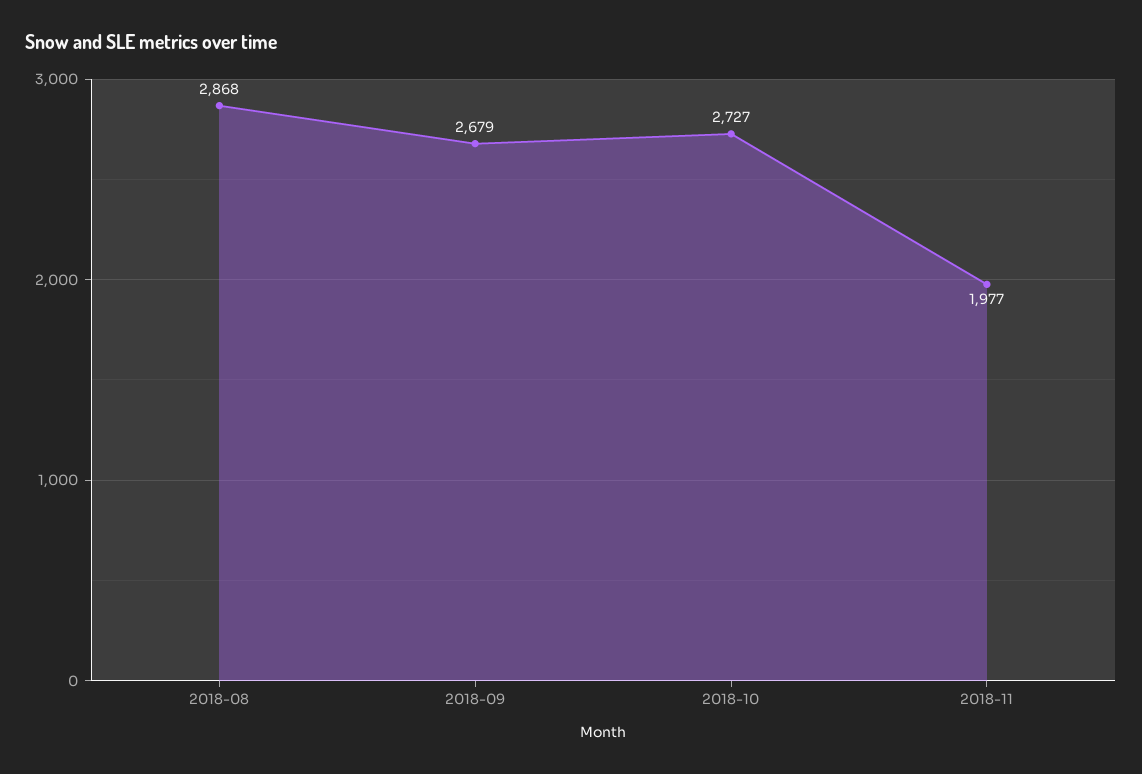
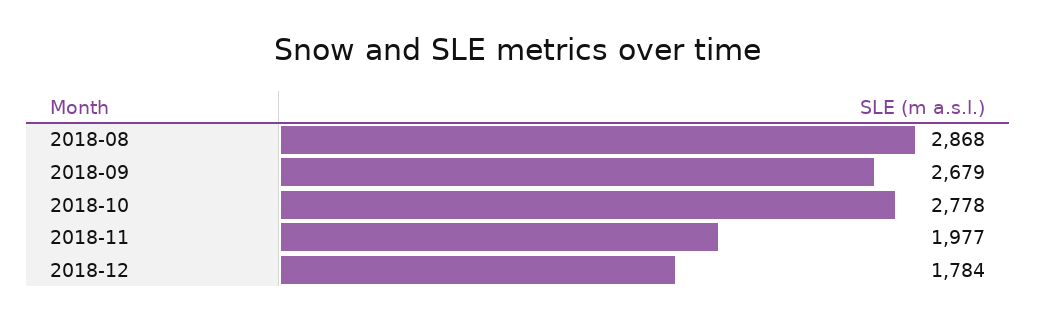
2018-10: 2727 -> 2778
2018-12: none -> 1784

